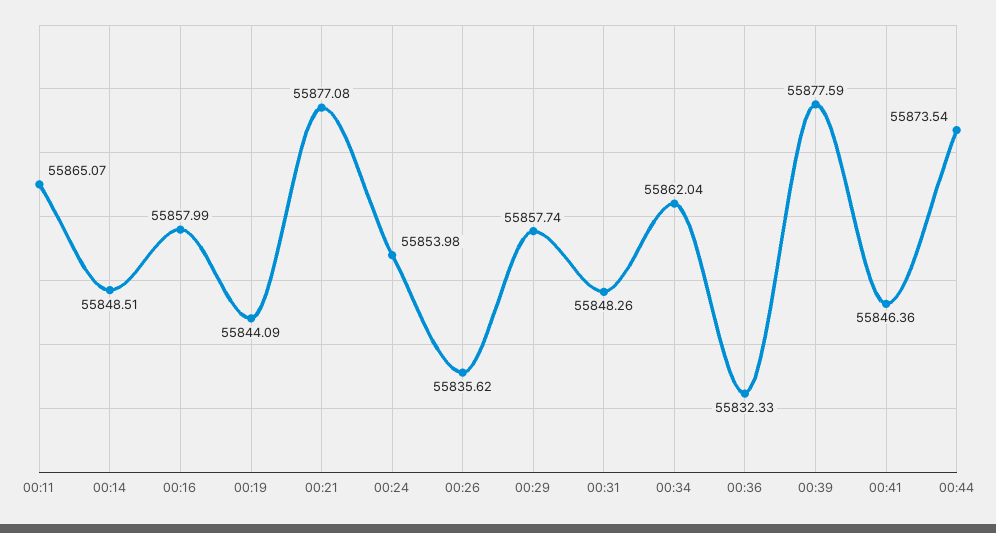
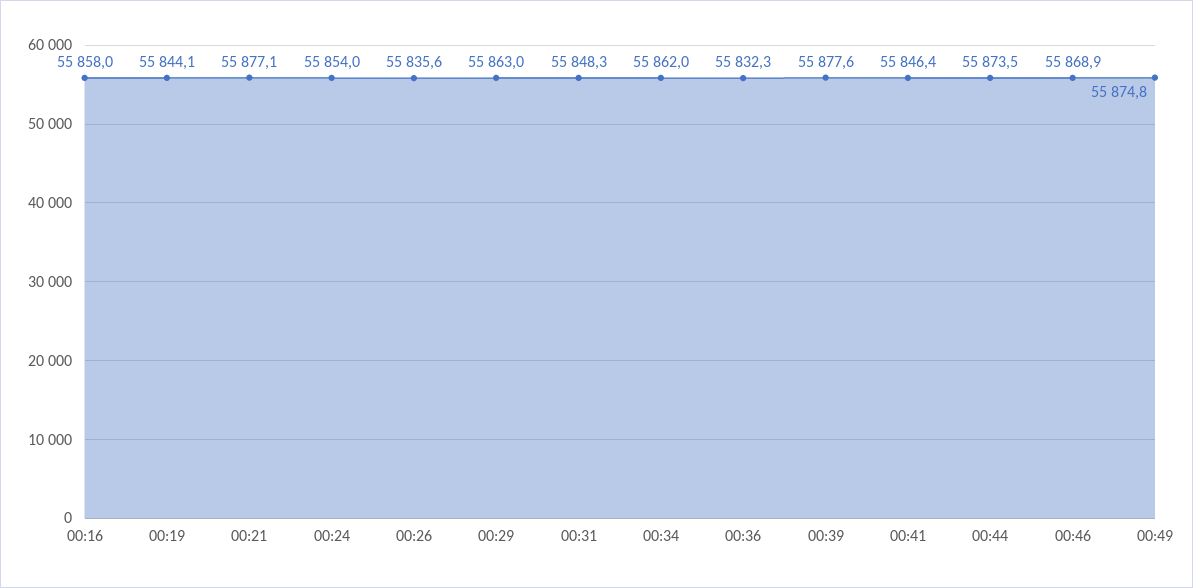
00:11: 55865.07 -> none
00:14: 55848.51 -> none
00:29: 55857.74 -> 55863
00:46: none -> 55868.9
00:49: none -> 55874.8

